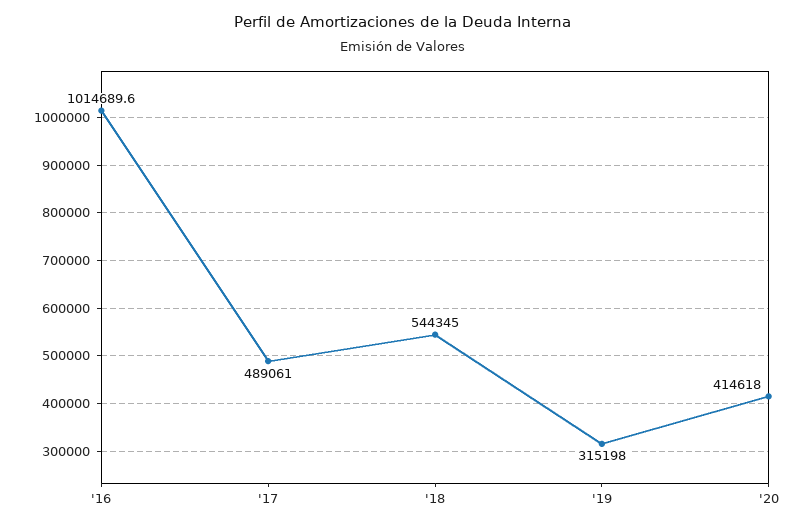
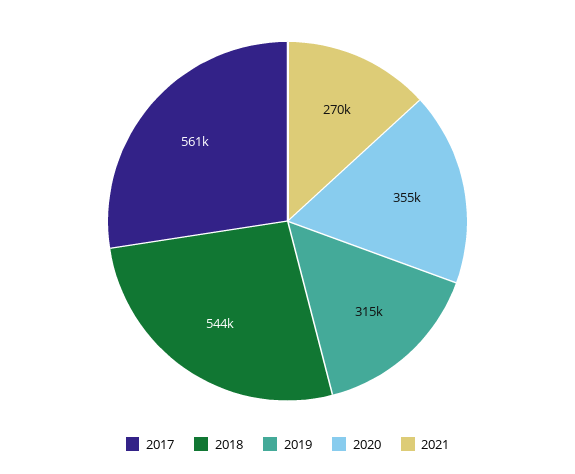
'16: 1014689.6 -> none
'17: 489061 -> 561000
'20: 414618 -> 355000
2021: none -> 270000

